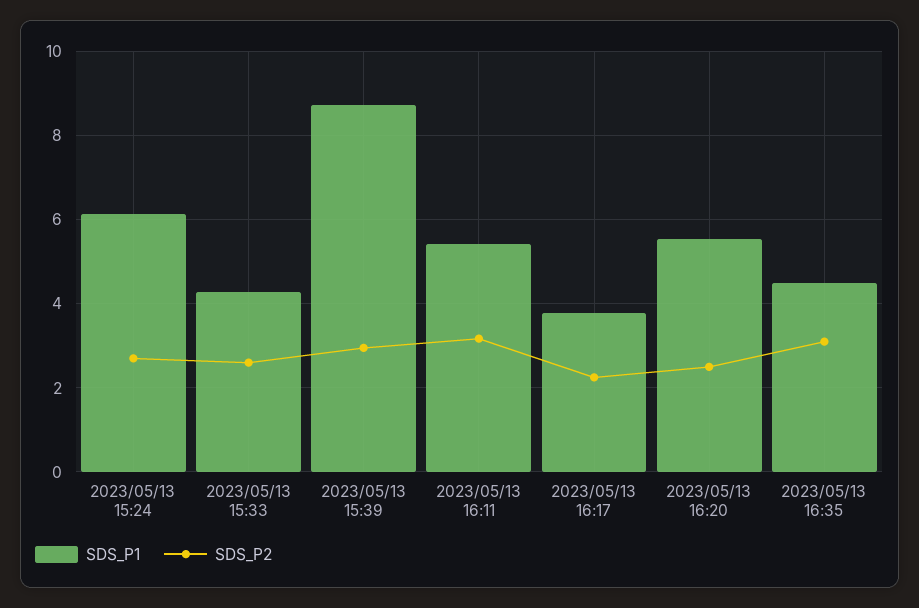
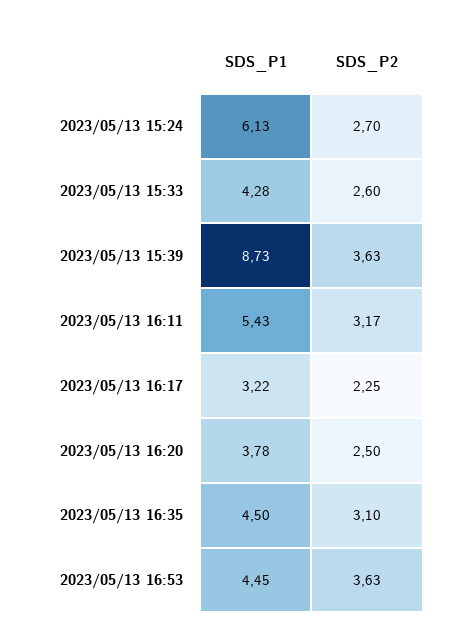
SDS_P2, 2023/05/13 15:39: 3 -> 3.63
SDS_P1, 2023/05/13 16:17: 3.8 -> 3.22
SDS_P1, 2023/05/13 16:20: 5.6 -> 3.78
SDS_P1, 2023/05/13 16:53: none -> 4.45
SDS_P2, 2023/05/13 16:53: none -> 3.63

